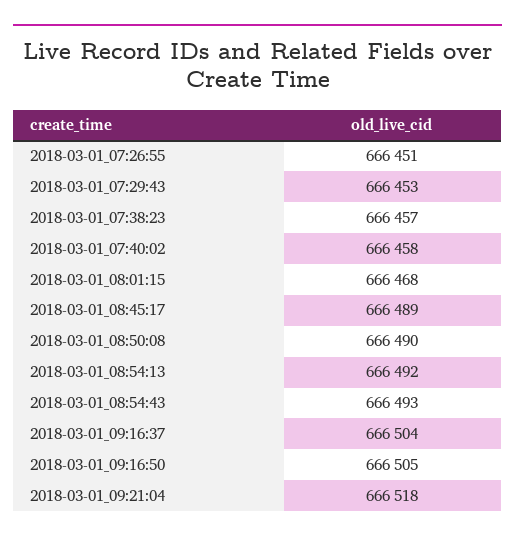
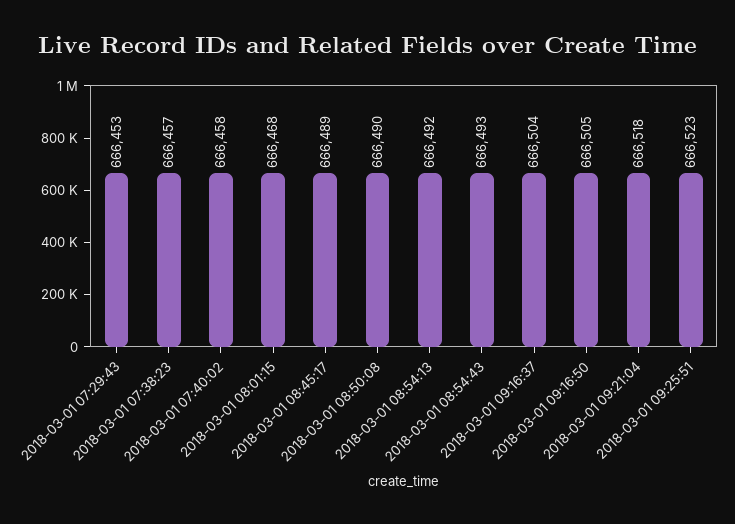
2018-03-01_07:26:55: 666451 -> none
2018-03-01 09:25:51: none -> 666523

